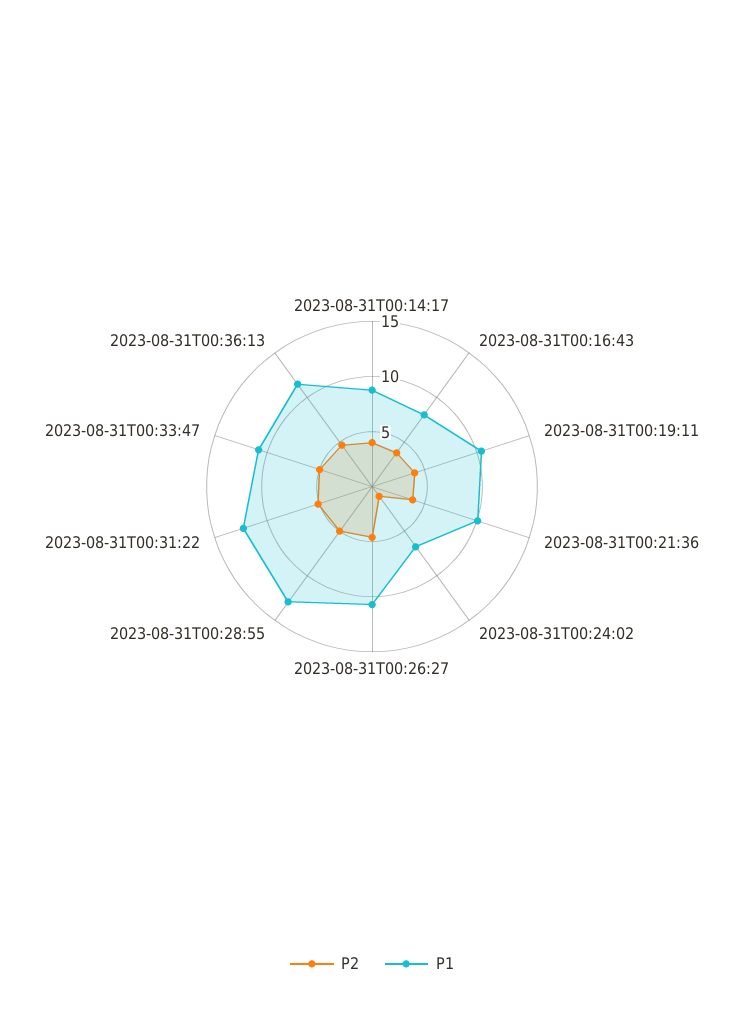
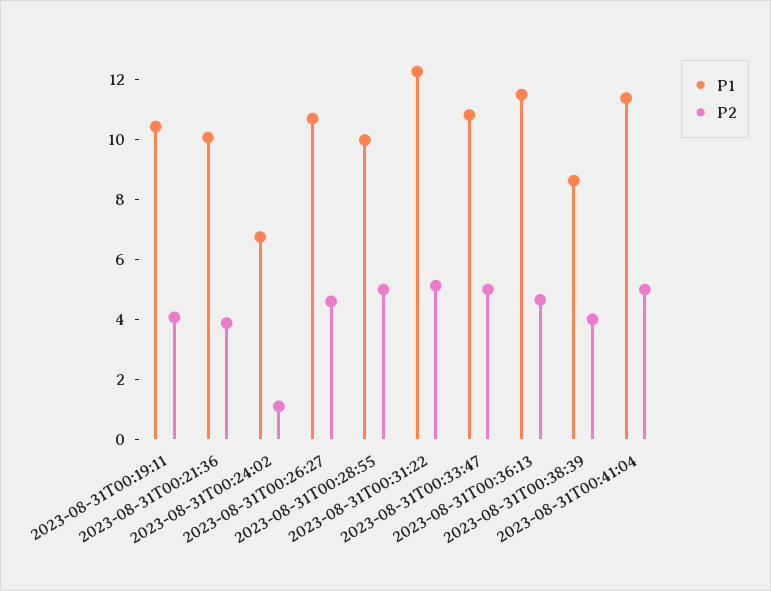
P2, 2023-08-31T00:14:17: 4 -> none
P1, 2023-08-31T00:14:17: 9 -> none
P2, 2023-08-31T00:16:43: 4 -> none
P1, 2023-08-31T00:16:43: 8 -> none
P1, 2023-08-31T00:28:55: 13 -> 10
P1, 2023-08-31T00:38:39: none -> 8.5
P2, 2023-08-31T00:38:39: none -> 4
P1, 2023-08-31T00:41:04: none -> 11.5
P2, 2023-08-31T00:41:04: none -> 5

